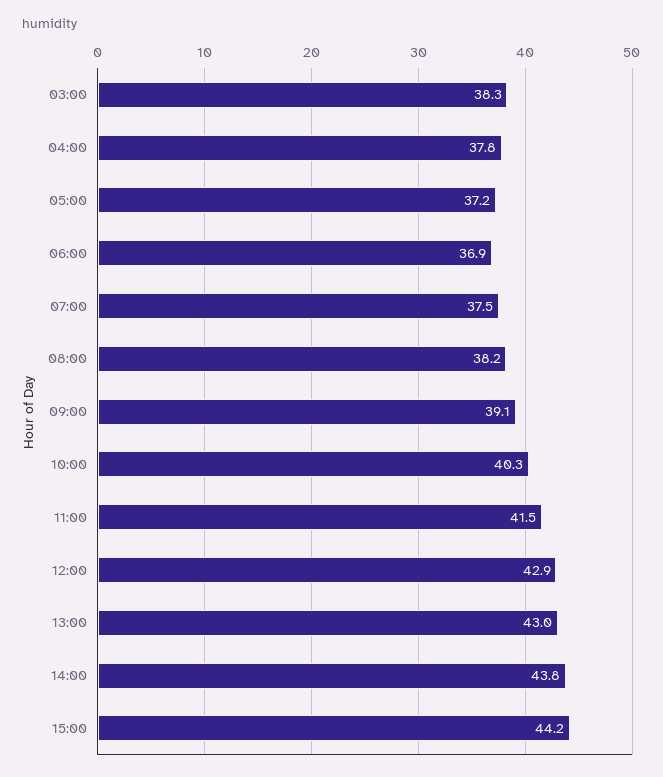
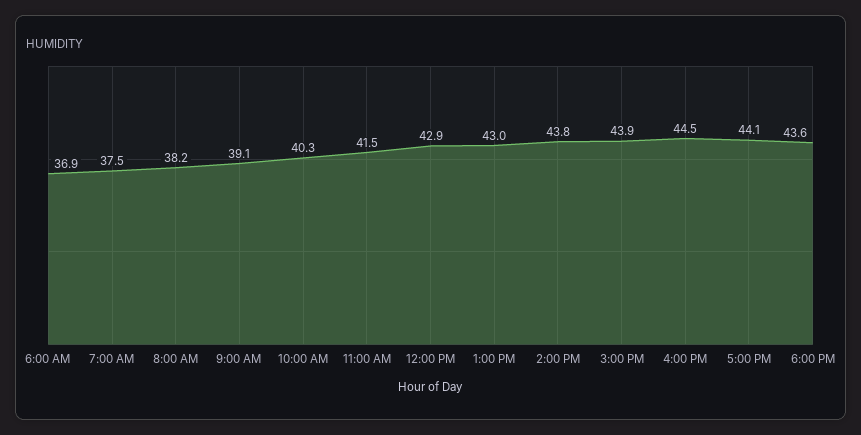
03:00: 38.3 -> none
04:00: 37.8 -> none
05:00: 37.2 -> none
15:00: 44.2 -> 43.9
4:00 PM: none -> 44.5
5:00 PM: none -> 44.1
6:00 PM: none -> 43.6

